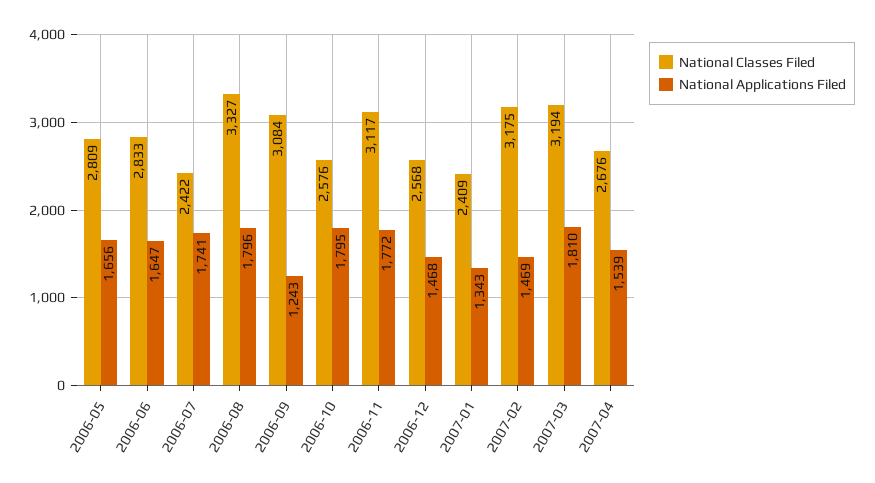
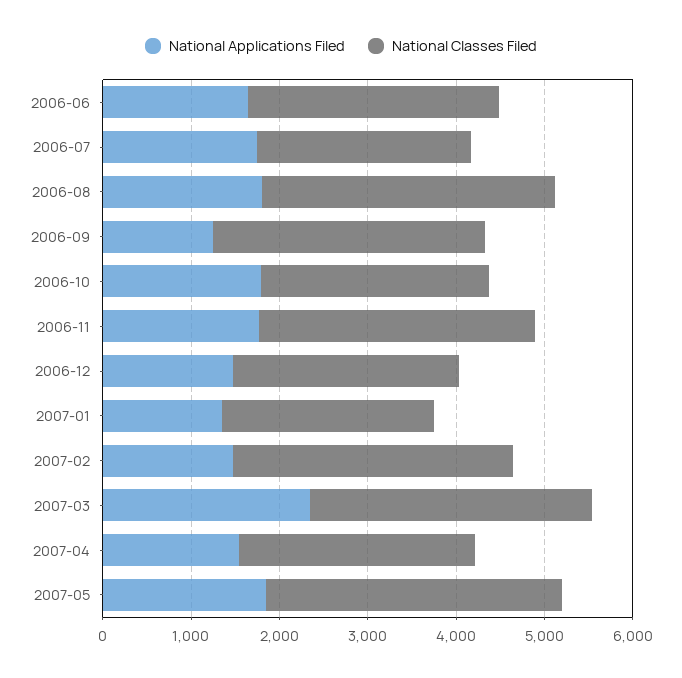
National Classes Filed, 2006-05: 2809 -> none
National Applications Filed, 2006-05: 1656 -> none
National Applications Filed, 2007-03: 1810 -> 2400
National Applications Filed, 2007-05: none -> 1800
National Classes Filed, 2007-05: none -> 3400

